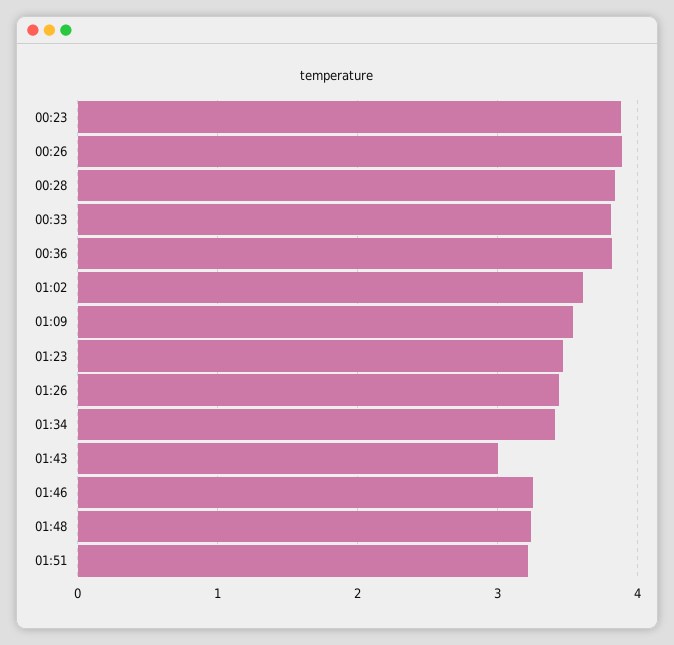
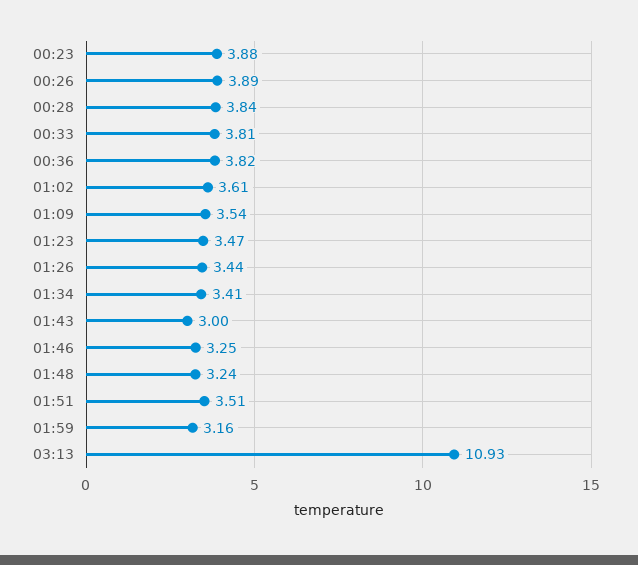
01:51: 3.2 -> 3.51
01:59: none -> 3.16
03:13: none -> 10.93

